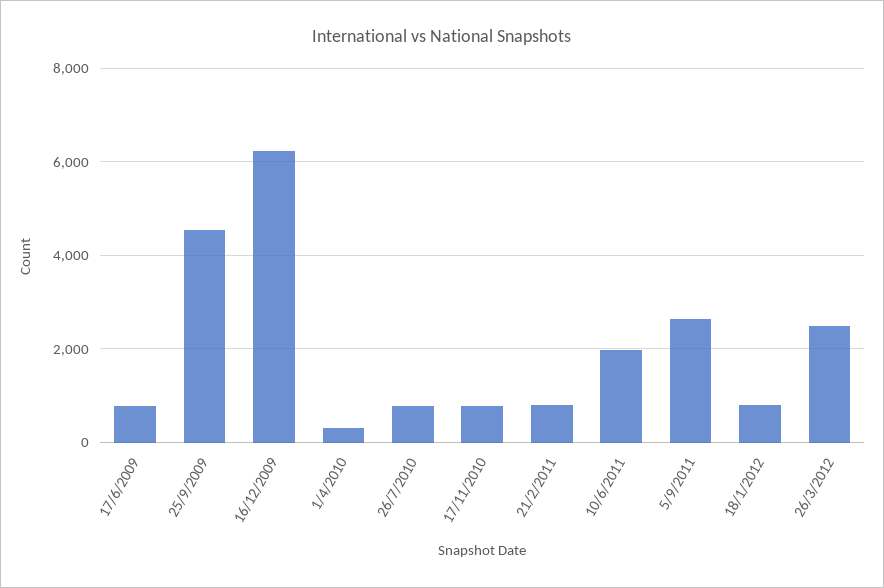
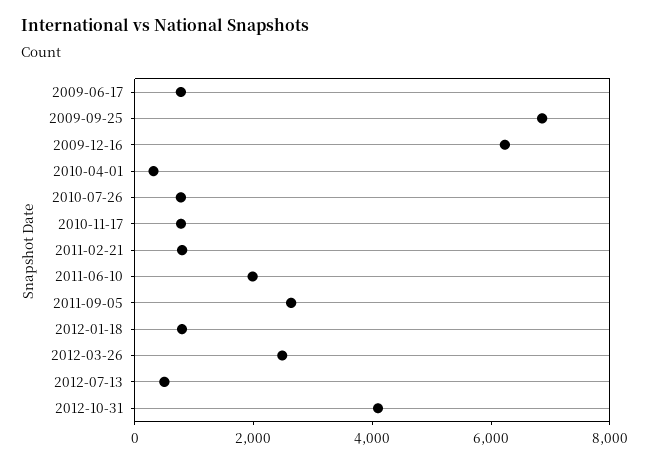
25/9/2009: 4600 -> 7000
2012-07-13: none -> 500
2012-10-31: none -> 4000

